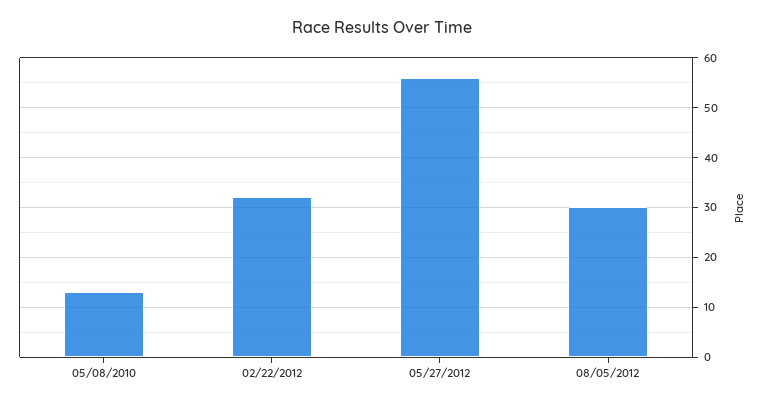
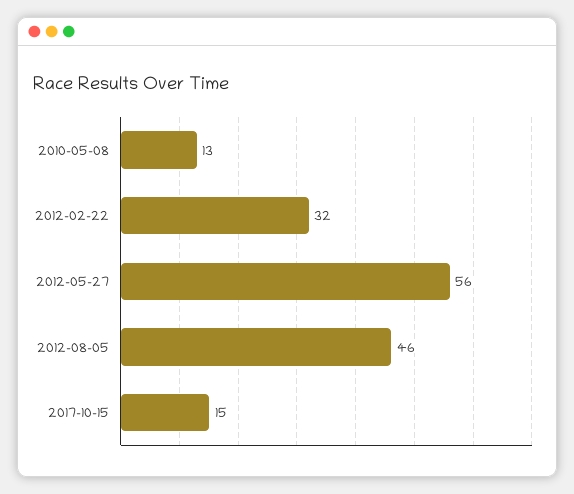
08/05/2012: 30 -> 46
2017-10-15: none -> 15

